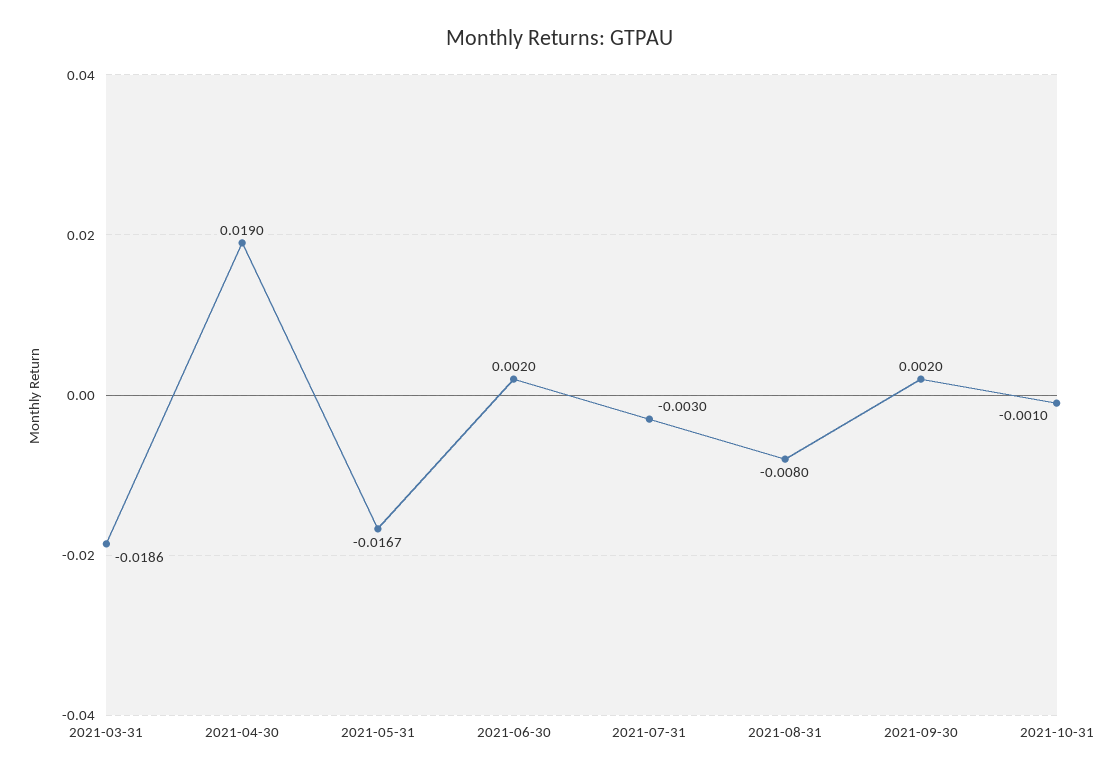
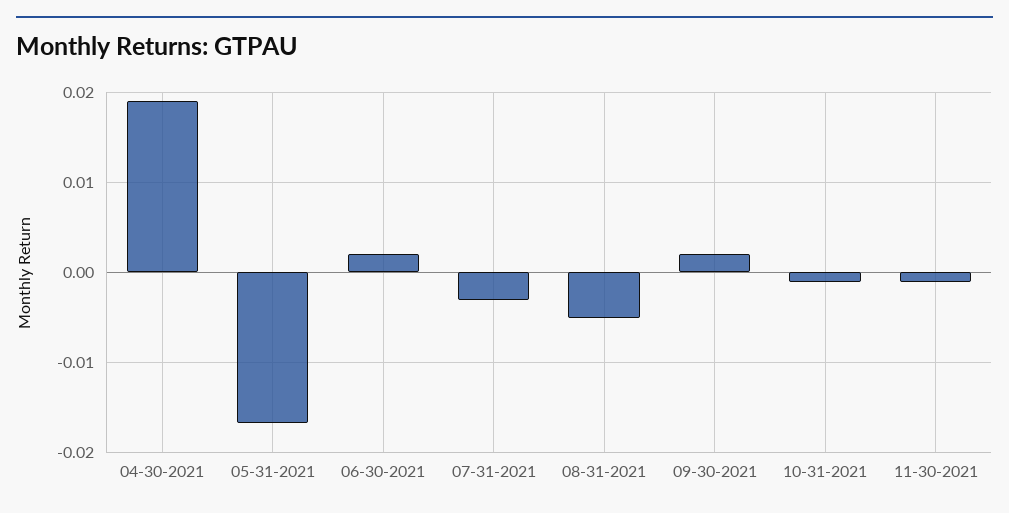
2021-03-31: -0.0186 -> none
2021-08-31: -0.008 -> -0.005
11-30-2021: none -> -0.001

